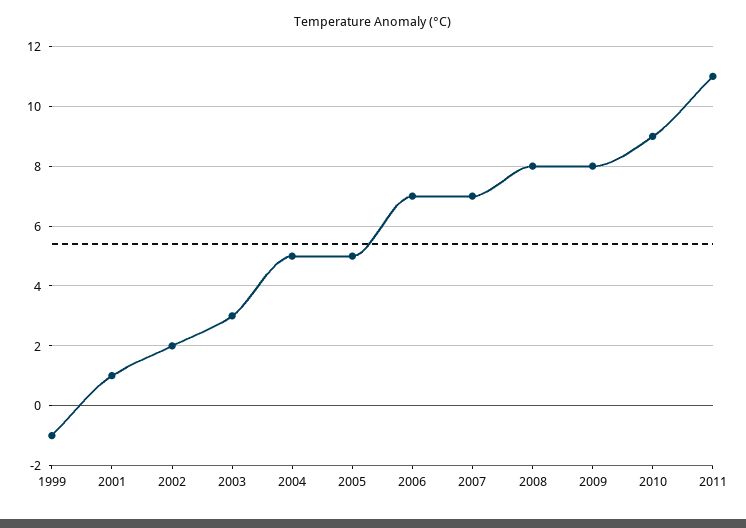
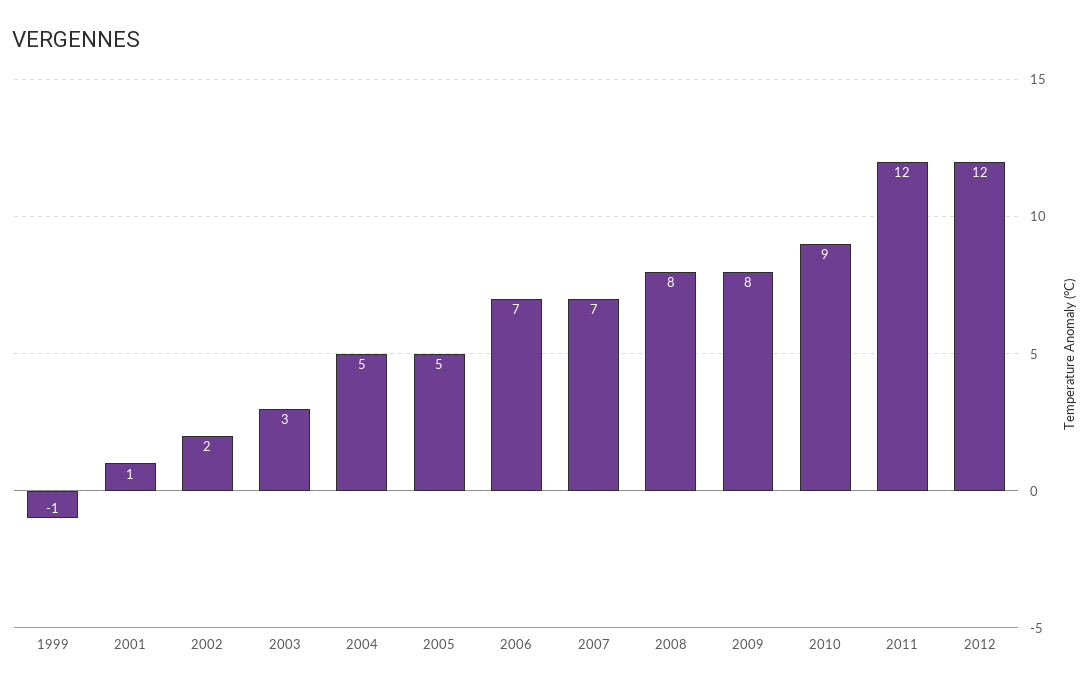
2011: 11 -> 12
2012: none -> 12

